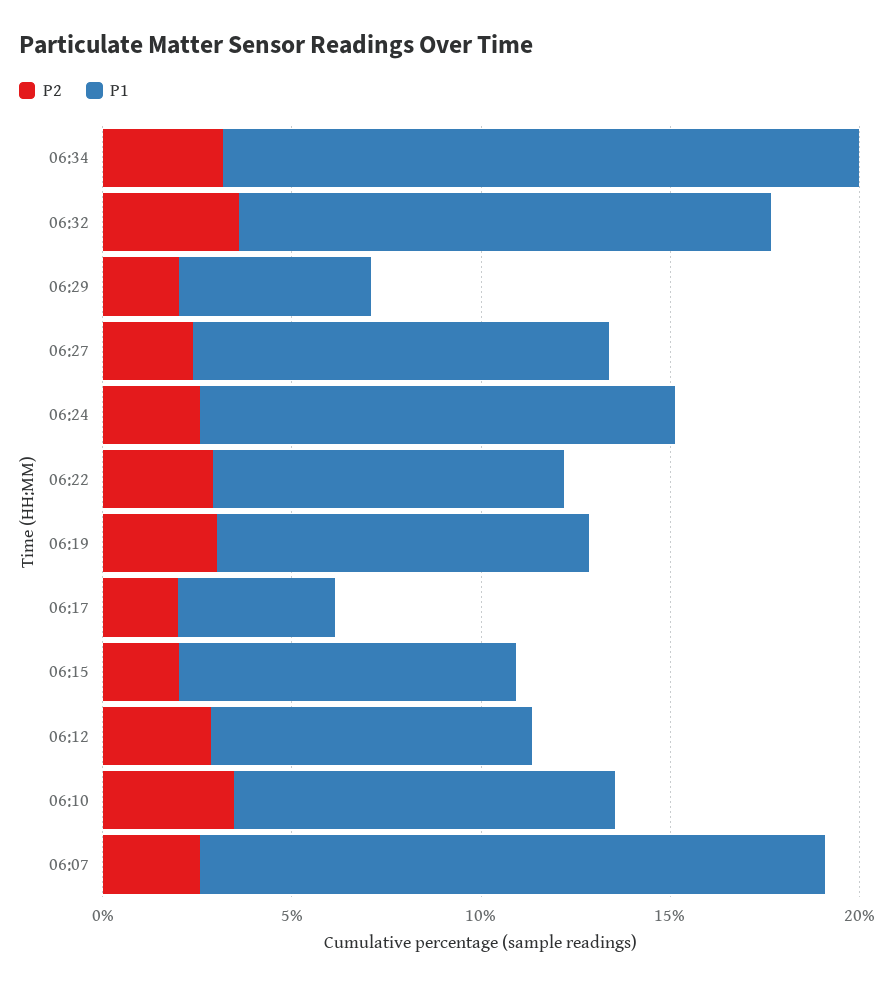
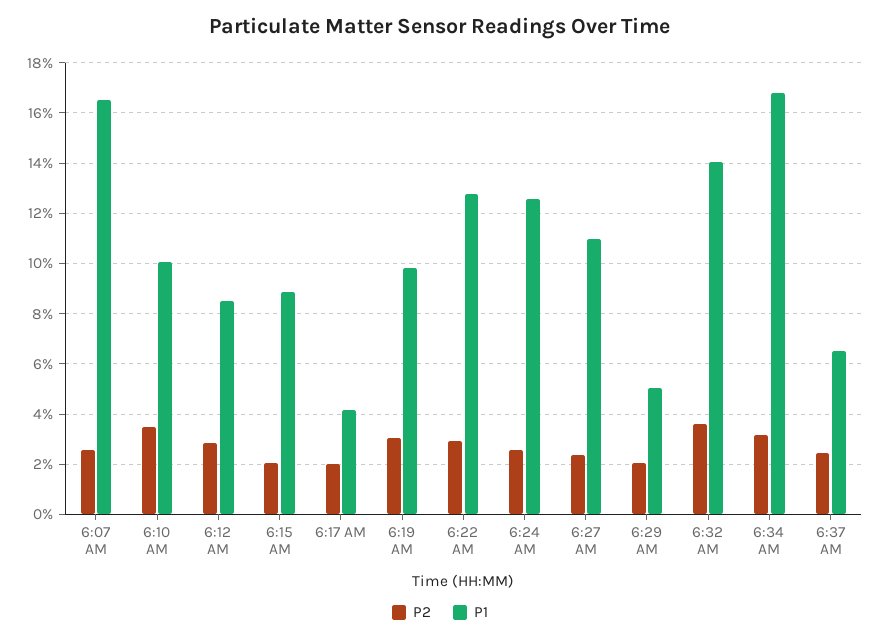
P1, 06:22: 9 -> 12.75
P2, 6:37 AM: none -> 2.5
P1, 6:37 AM: none -> 6.5

